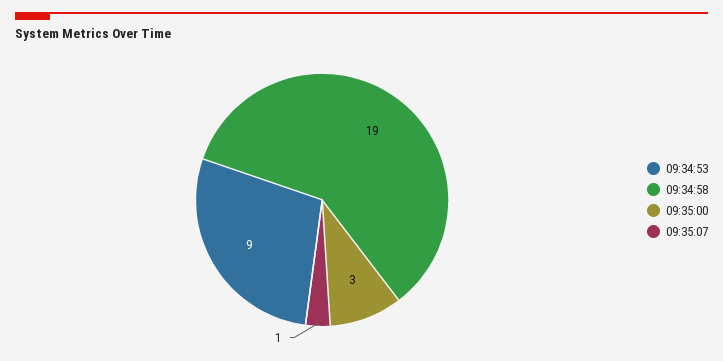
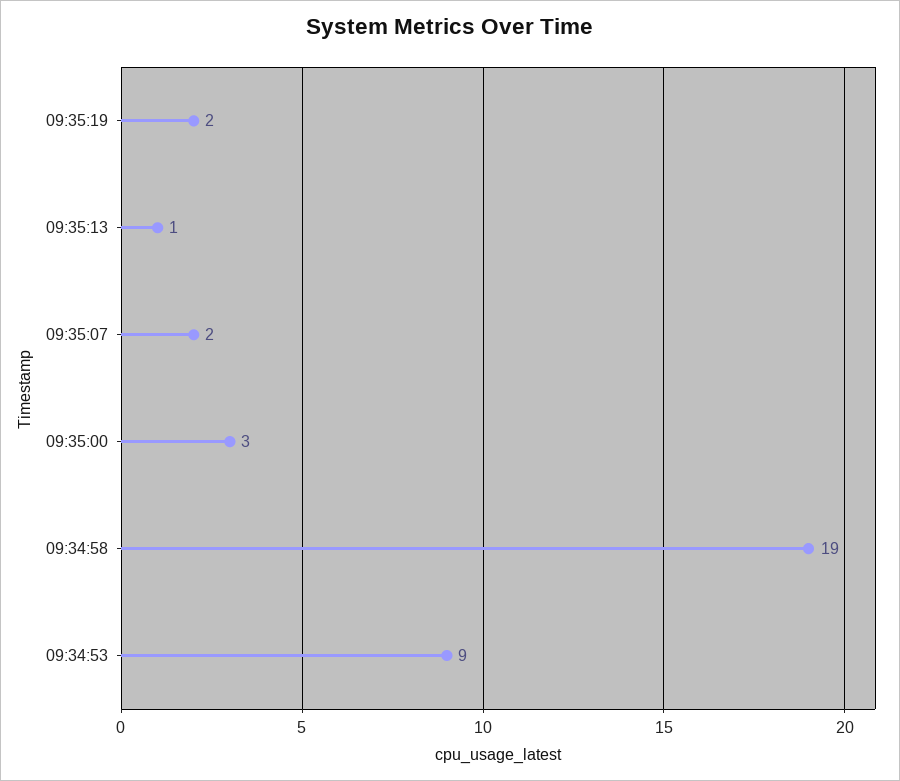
09:35:07: 1 -> 2
09:35:19: none -> 2
09:35:13: none -> 1

